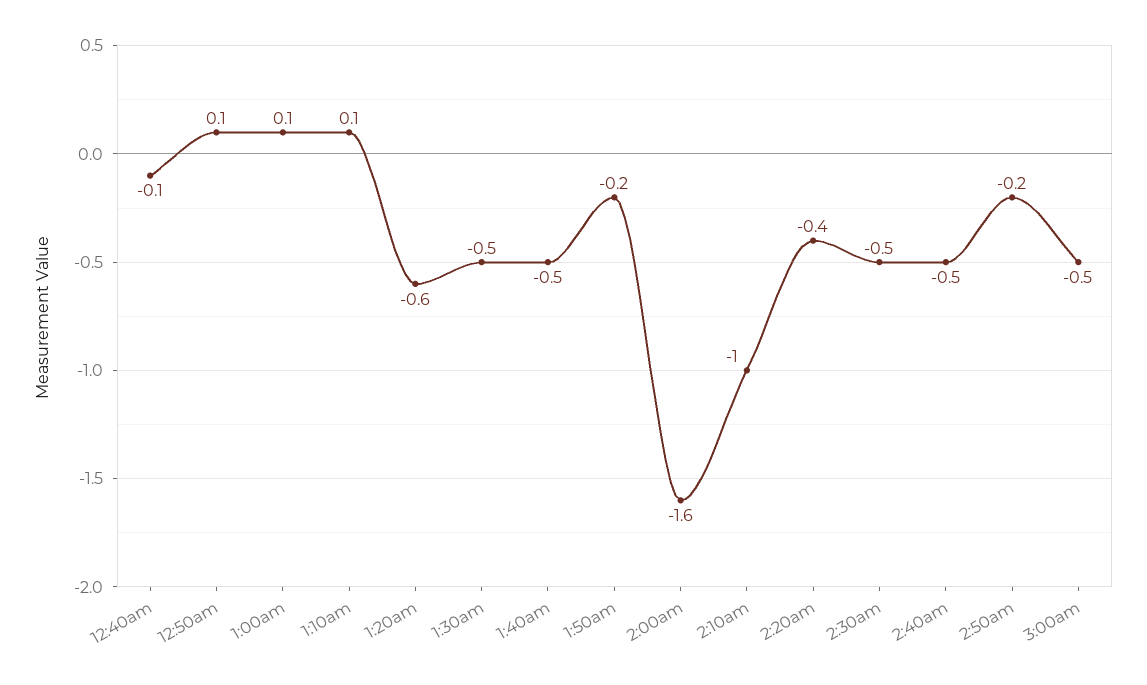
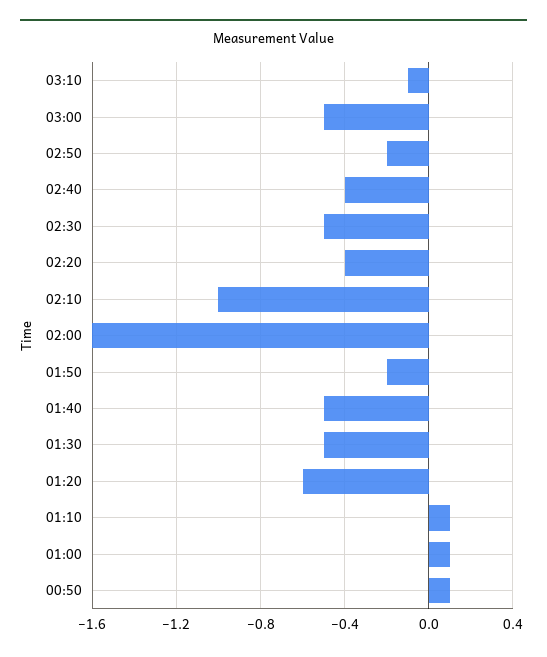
12:40am: -0.1 -> none
2:40am: -0.5 -> -0.4
03:10: none -> -0.1

